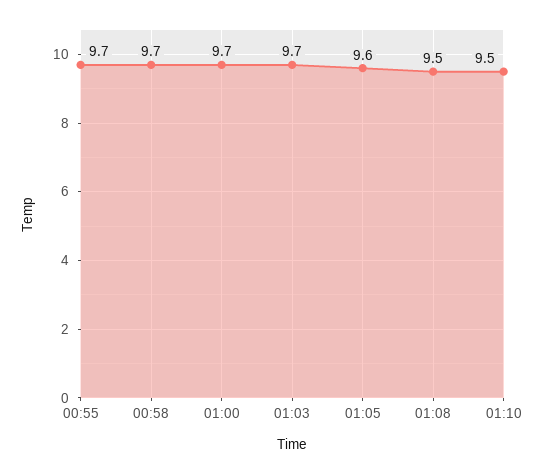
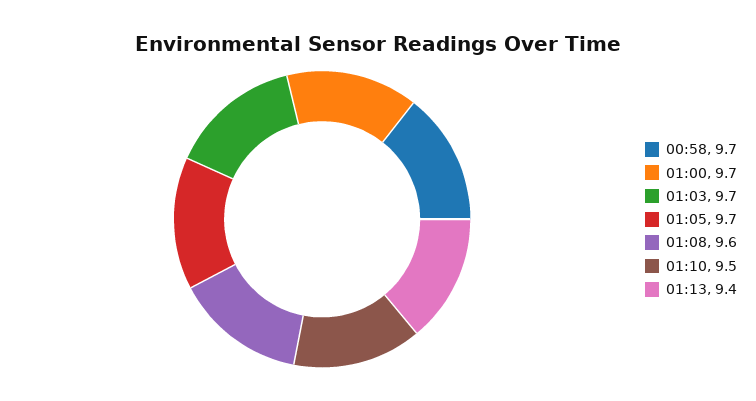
00:55: 9.7 -> none
01:05: 9.6 -> 9.7
01:08: 9.5 -> 9.6
01:13: none -> 9.4

